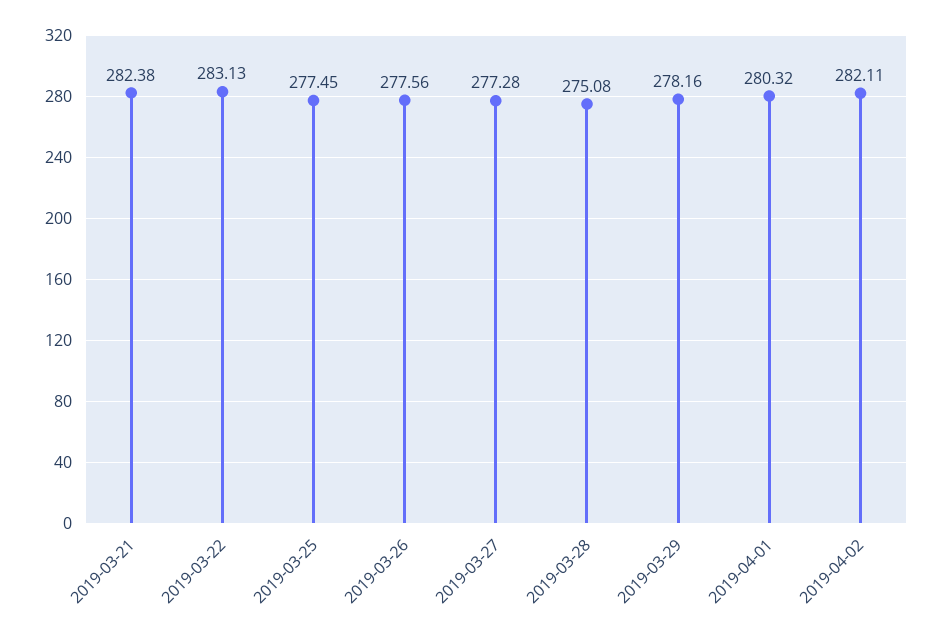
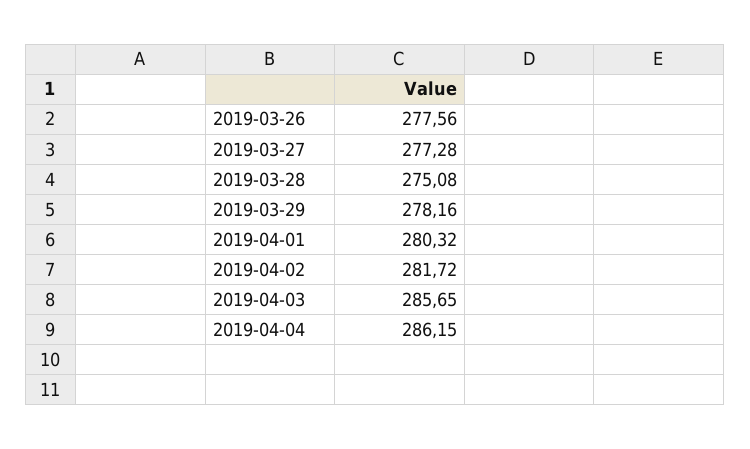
2019-03-21: 282.38 -> none
2019-03-22: 283.13 -> none
2019-03-25: 277.45 -> none
2019-04-02: 282.11 -> 281.72
2019-04-03: none -> 285.65
2019-04-04: none -> 286.15

